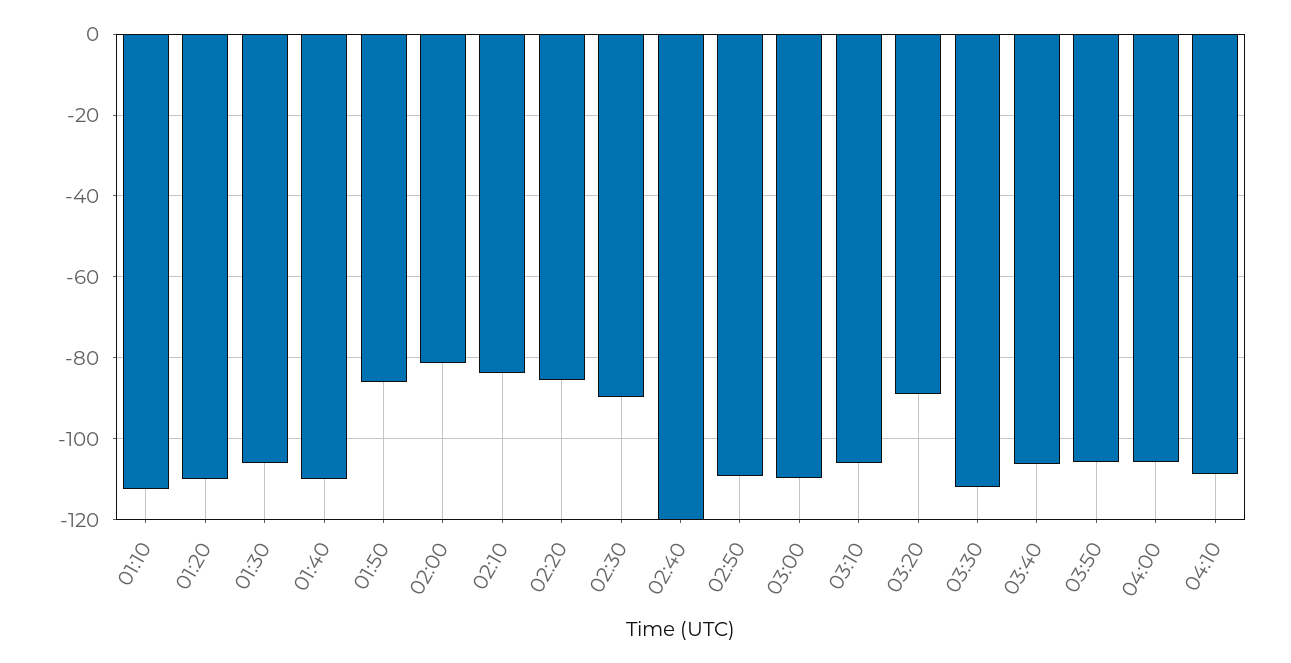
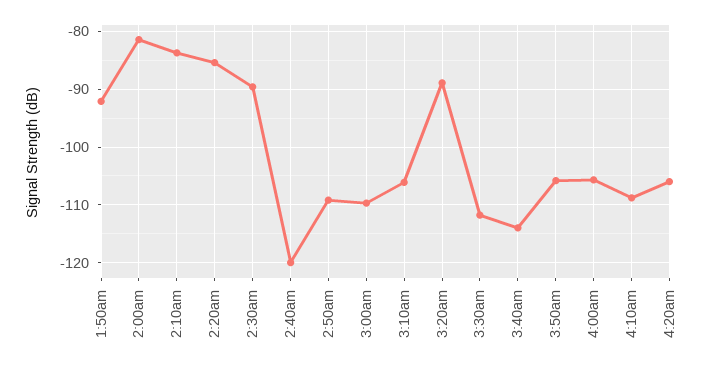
01:10: -112 -> none
01:20: -110 -> none
01:30: -106 -> none
01:40: -110 -> none
01:50: -86 -> -92
03:40: -106 -> -114
4:20am: none -> -106

